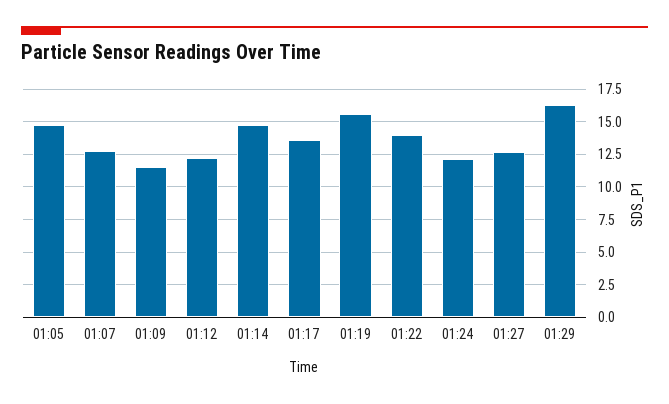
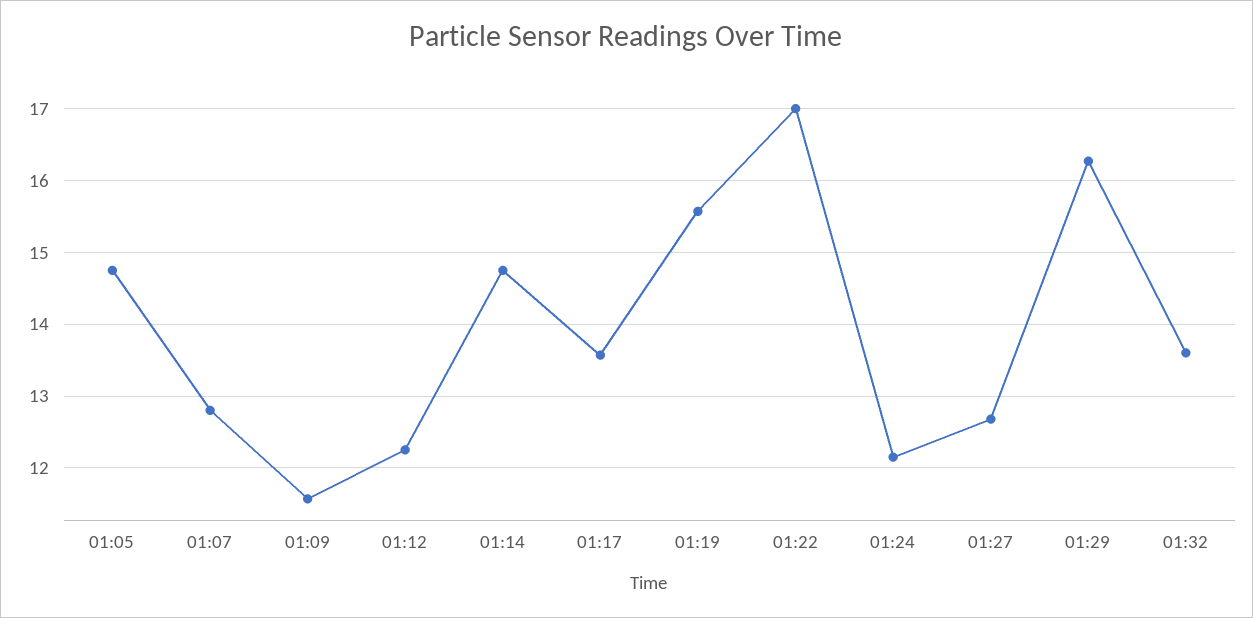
01:22: 14 -> 17
01:32: none -> 13.6

